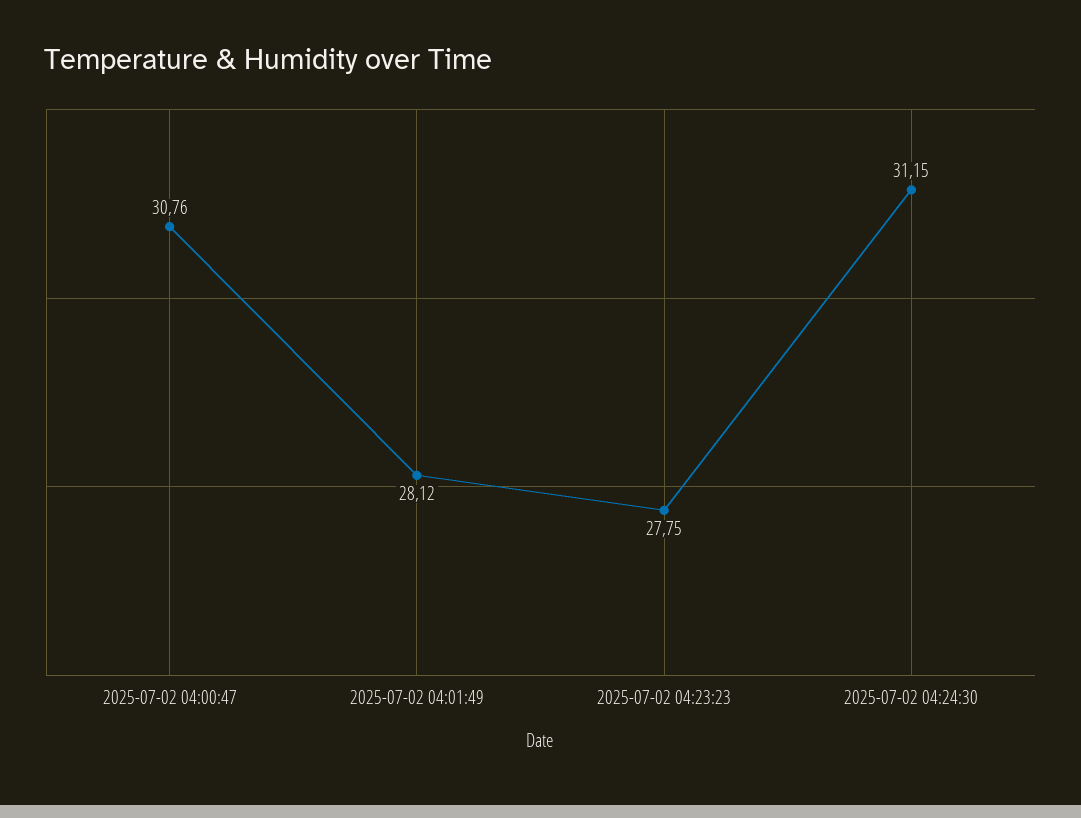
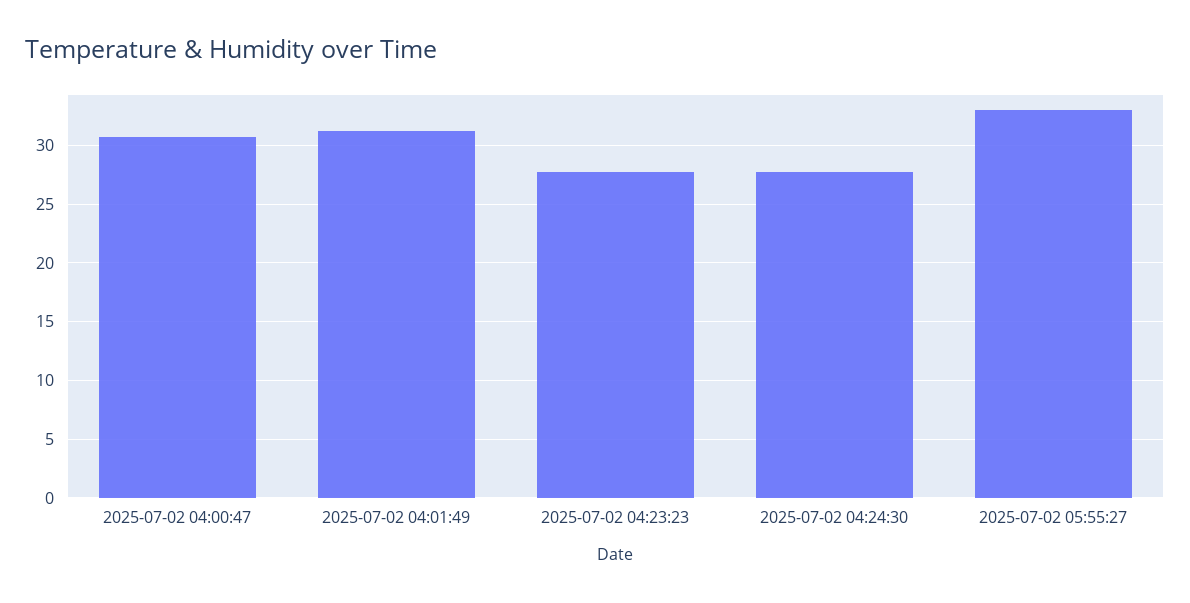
2025-07-02 04:01:49: 28.12 -> 31
2025-07-02 04:24:30: 31.15 -> 28
2025-07-02 05:55:27: none -> 33

